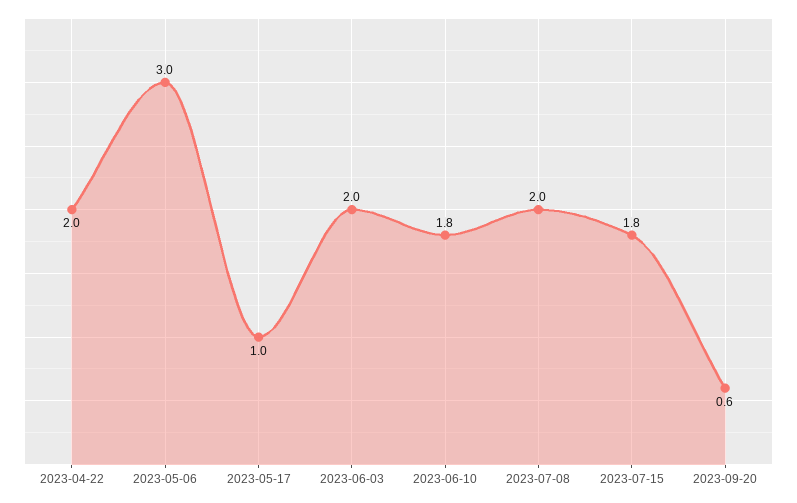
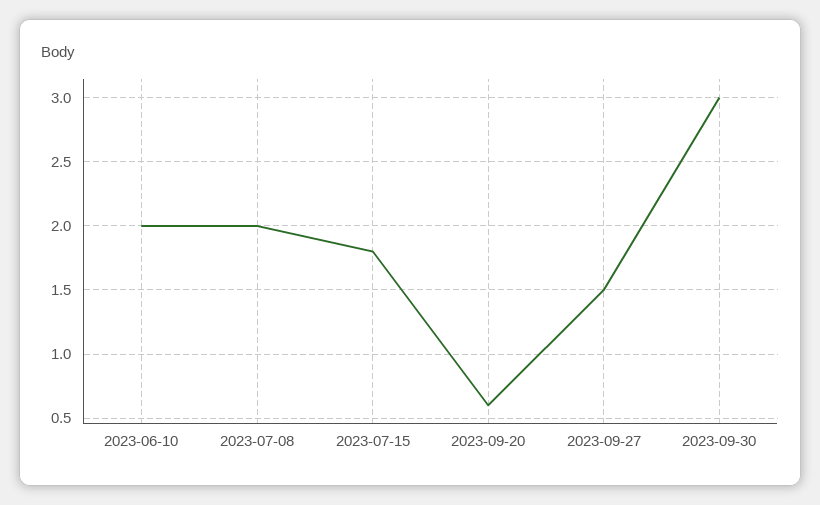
2023-04-22: 2 -> none
2023-05-06: 3 -> none
2023-05-17: 1 -> none
2023-06-03: 2 -> none
2023-06-10: 1.8 -> 2
2023-09-27: none -> 1.5
2023-09-30: none -> 3

